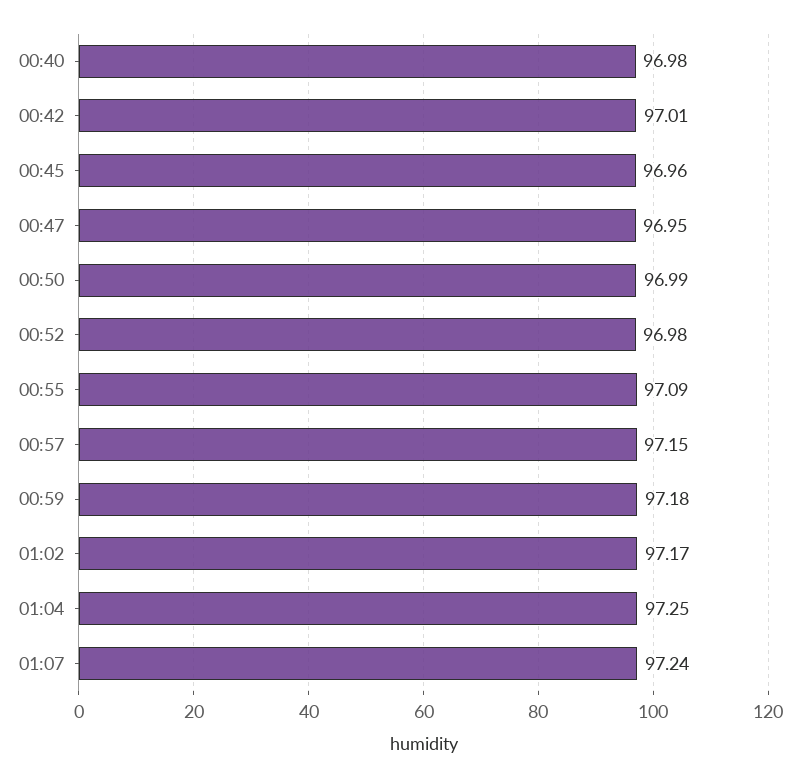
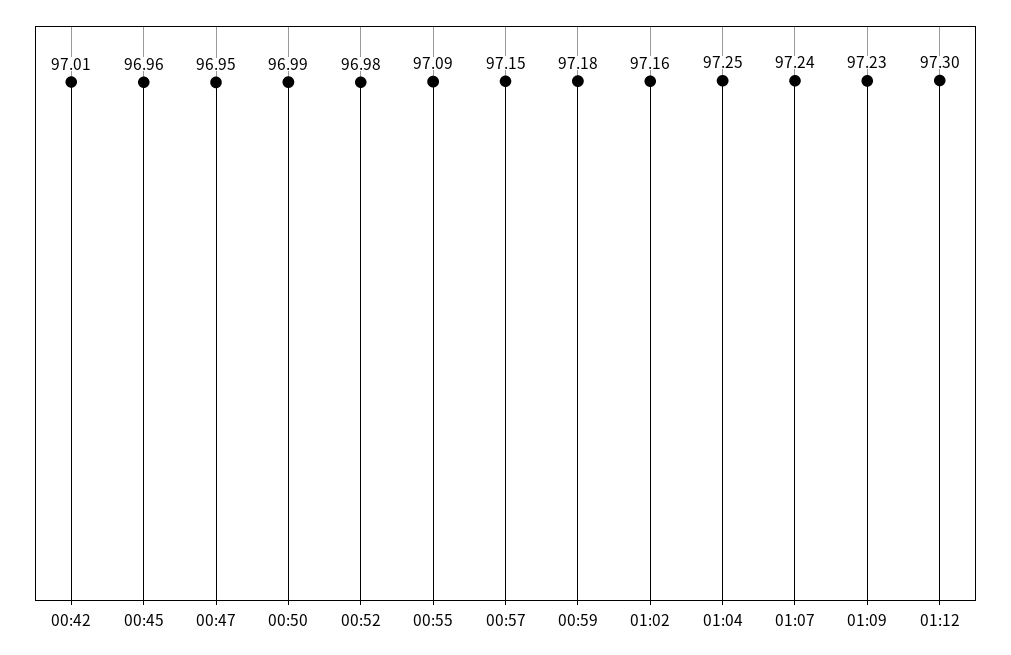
00:40: 96.98 -> none
01:02: 97.17 -> 97.16
01:09: none -> 97.23
01:12: none -> 97.3

